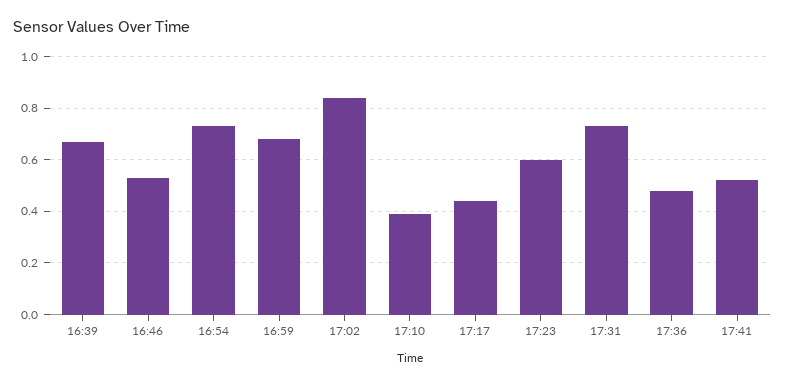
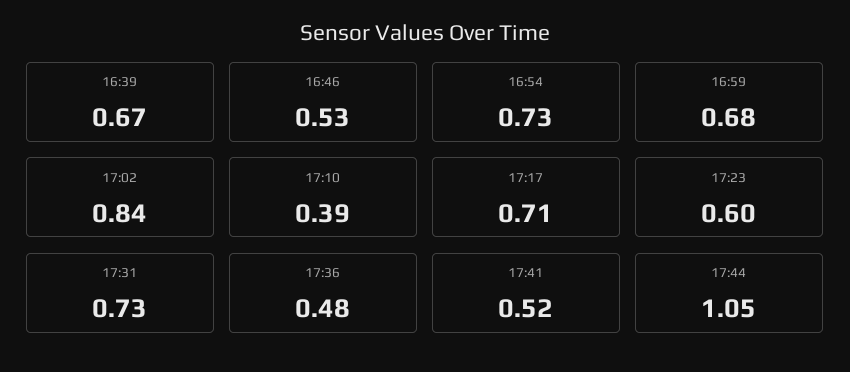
17:17: 0.45 -> 0.71
17:44: none -> 1.05

